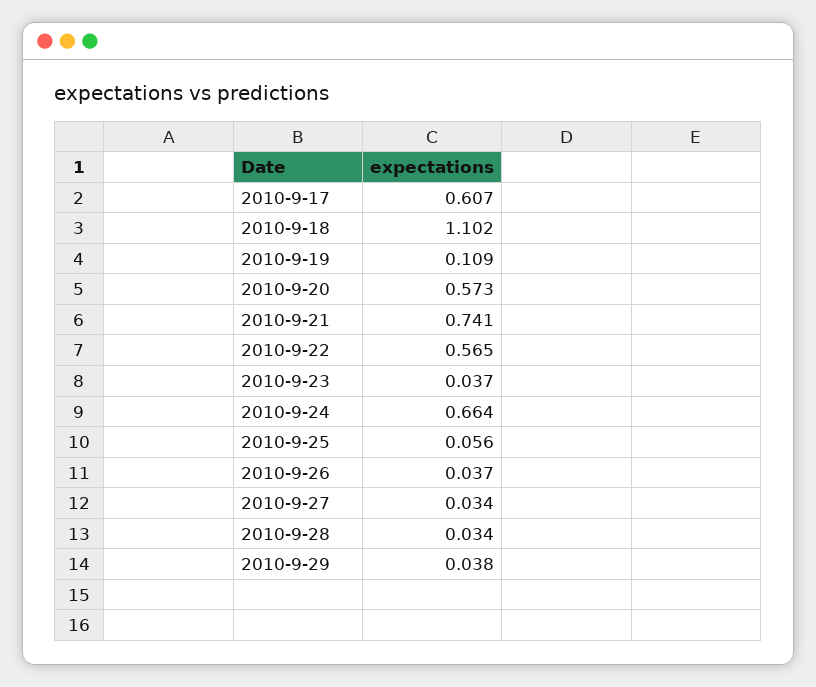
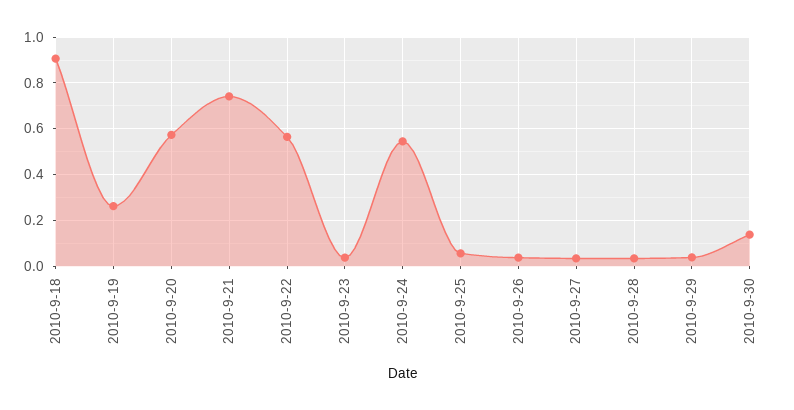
2010-9-17: 0.607 -> none
2010-9-18: 1.102 -> 0.9
2010-9-19: 0.109 -> 0.25
2010-9-24: 0.664 -> 0.55
2010-9-30: none -> 0.15

